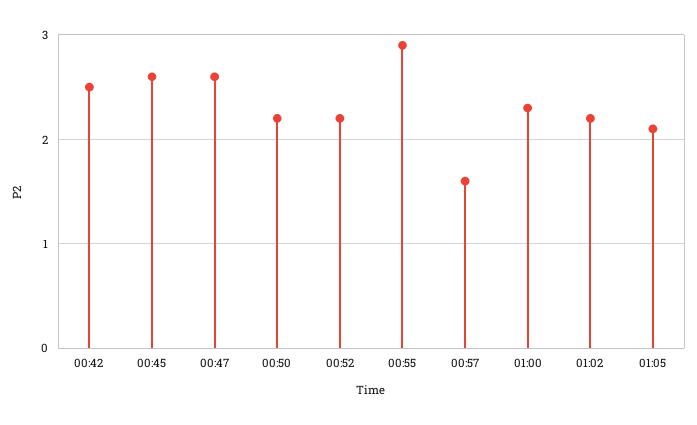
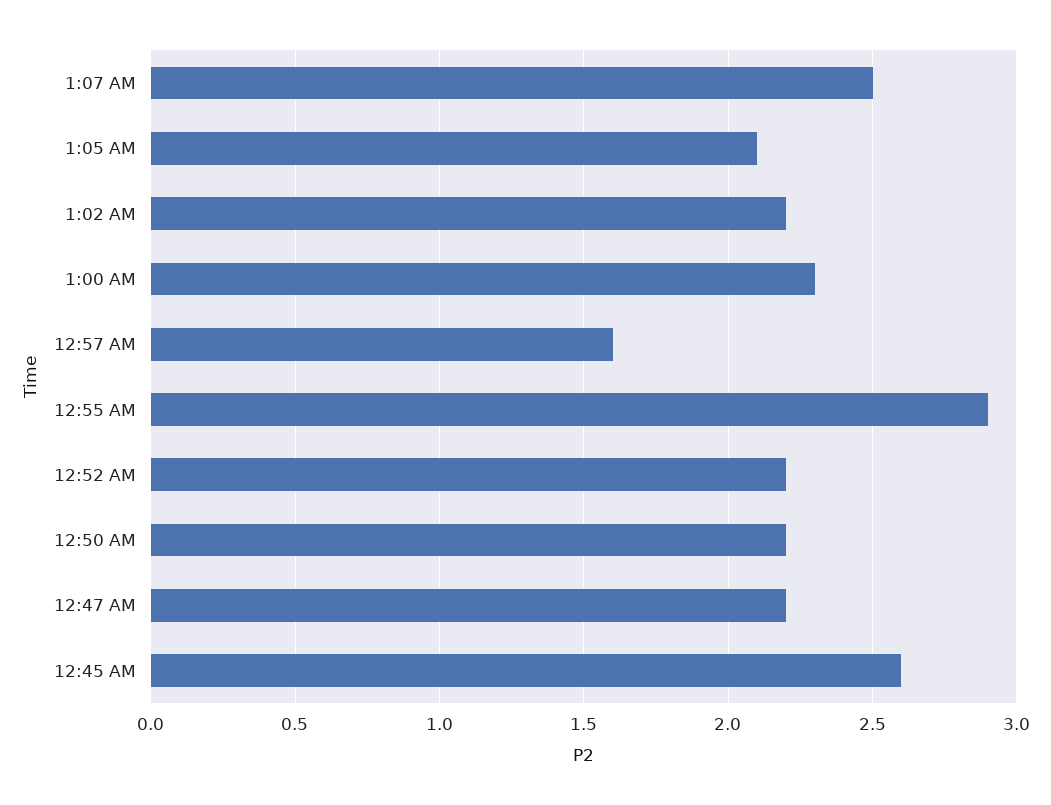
00:42: 2.5 -> none
00:47: 2.6 -> 2.2
1:07 AM: none -> 2.5

